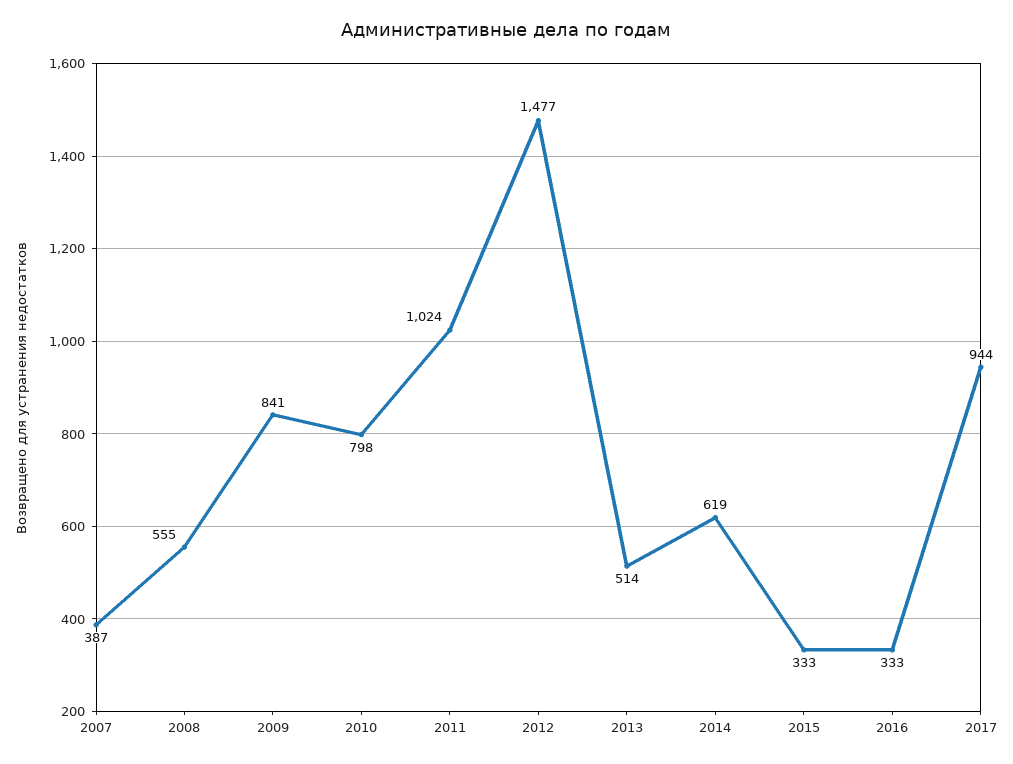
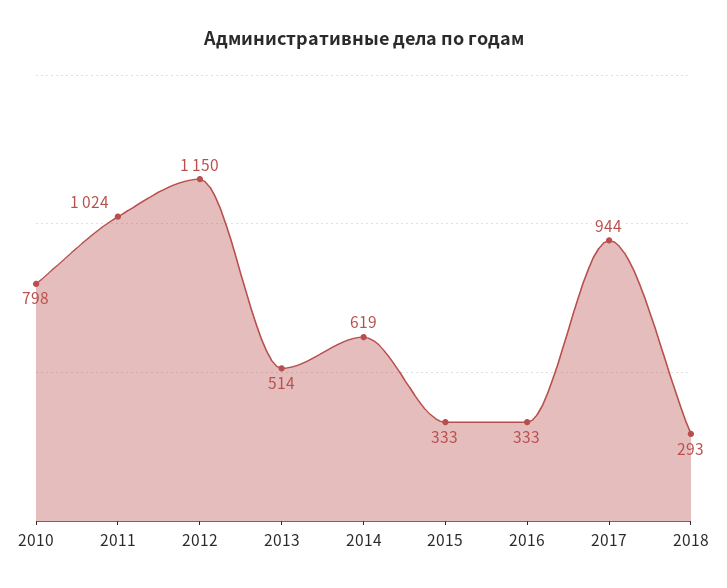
2007: 387 -> none
2008: 555 -> none
2009: 841 -> none
2012: 1477 -> 1150
2018: none -> 293

